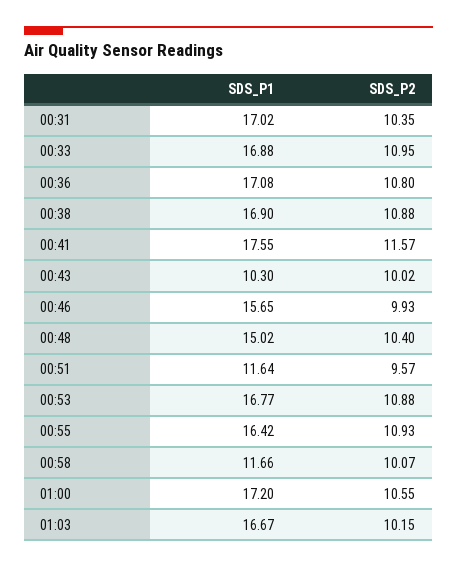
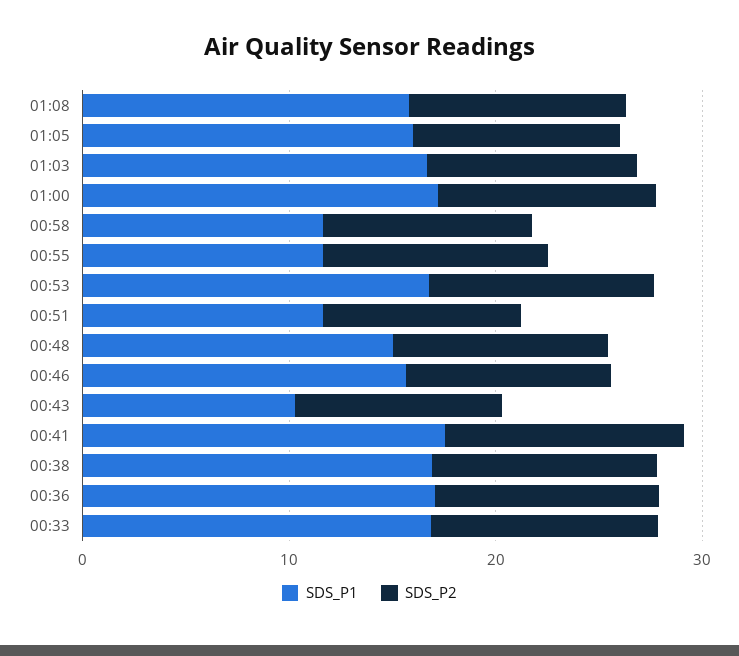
SDS_P1, 00:31: 17.02 -> none
SDS_P2, 00:31: 10.35 -> none
SDS_P1, 00:55: 16.42 -> 12
SDS_P1, 01:08: none -> 16
SDS_P2, 01:08: none -> 10
SDS_P1, 01:05: none -> 16
SDS_P2, 01:05: none -> 10

